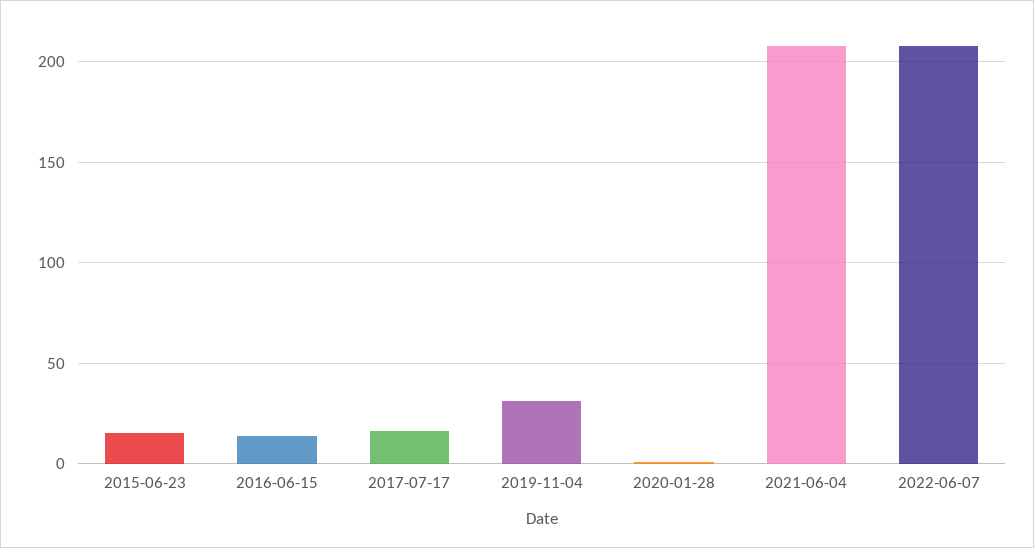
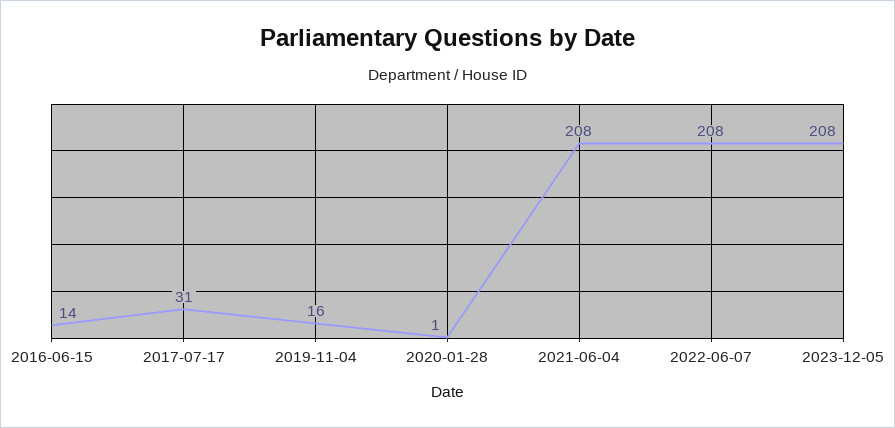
2015-06-23: 15 -> none
2017-07-17: 15 -> 31
2019-11-04: 30 -> 16
2023-12-05: none -> 208

